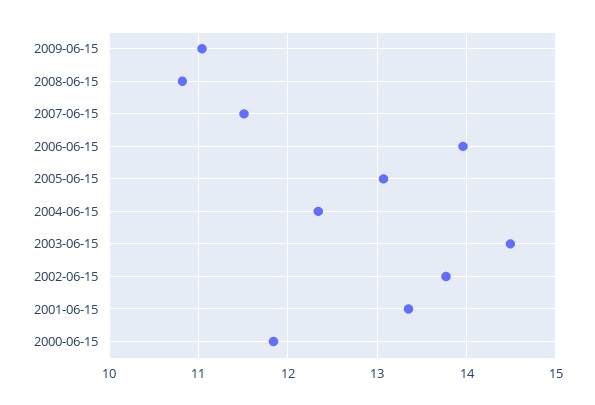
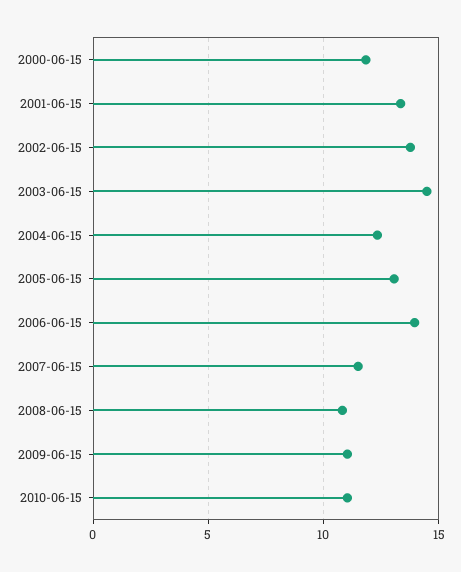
2010-06-15: none -> 11

